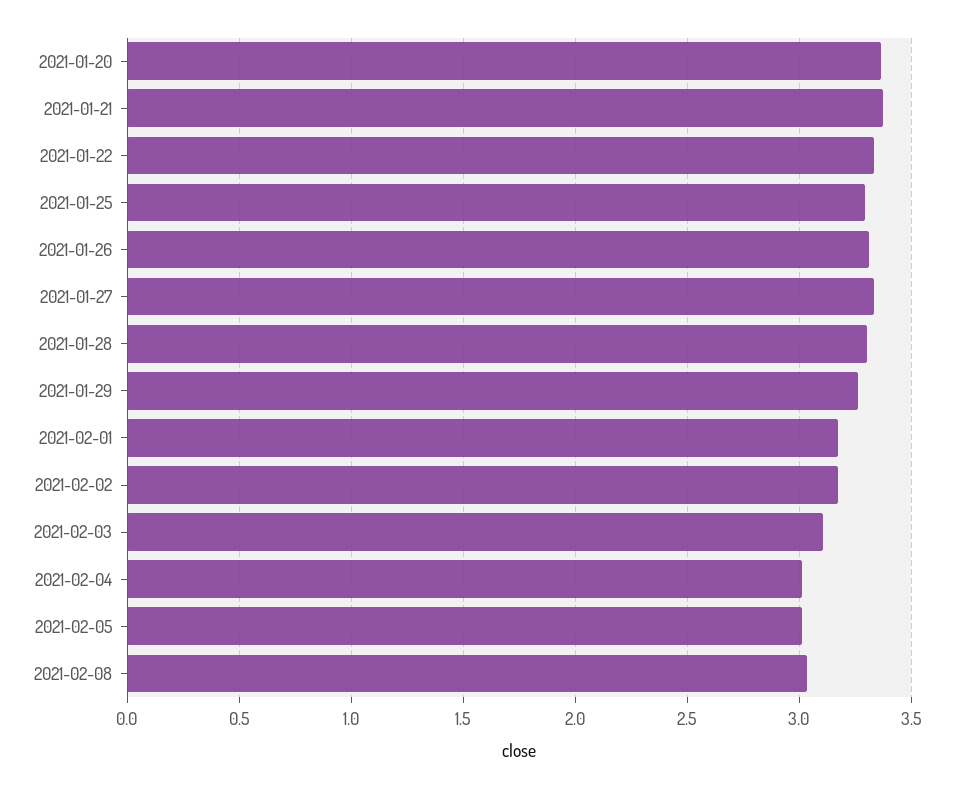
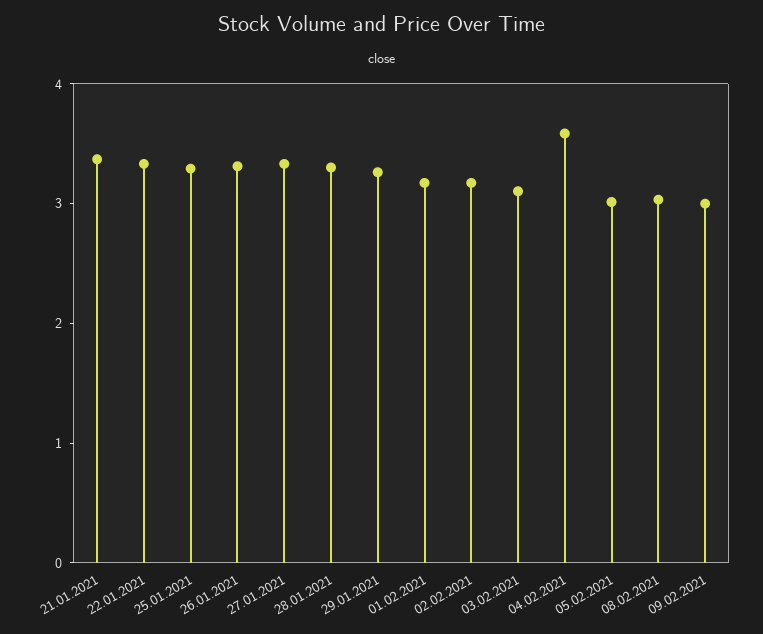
2021-01-20: 3.35 -> none
2021-02-04: 3 -> 3.6
09.02.2021: none -> 3

